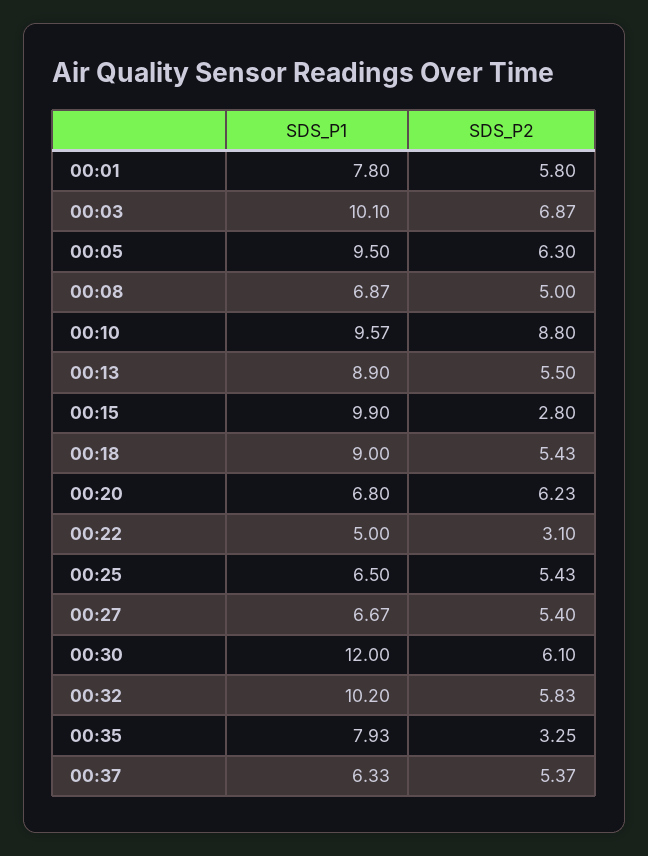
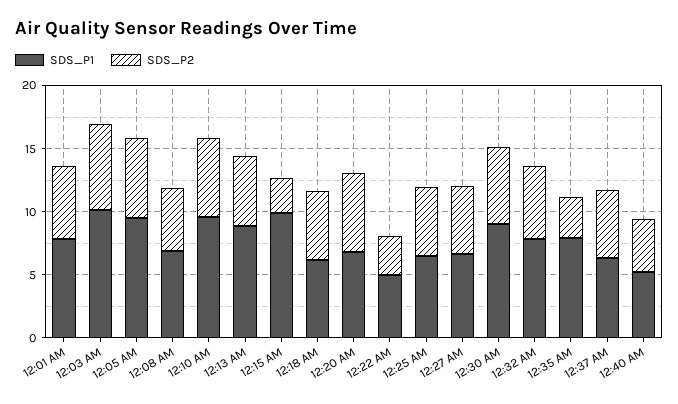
SDS_P2, 00:10: 8.8 -> 6
SDS_P1, 00:18: 9 -> 6
SDS_P1, 00:30: 12 -> 9
SDS_P1, 00:32: 10.2 -> 8
SDS_P1, 12:40 AM: none -> 5
SDS_P2, 12:40 AM: none -> 4

